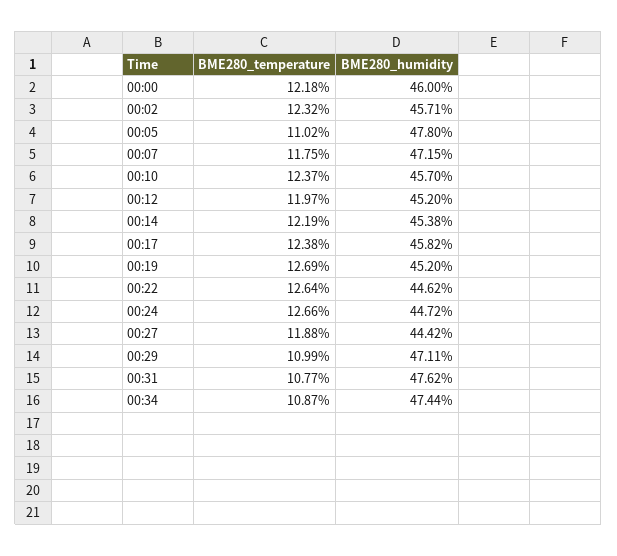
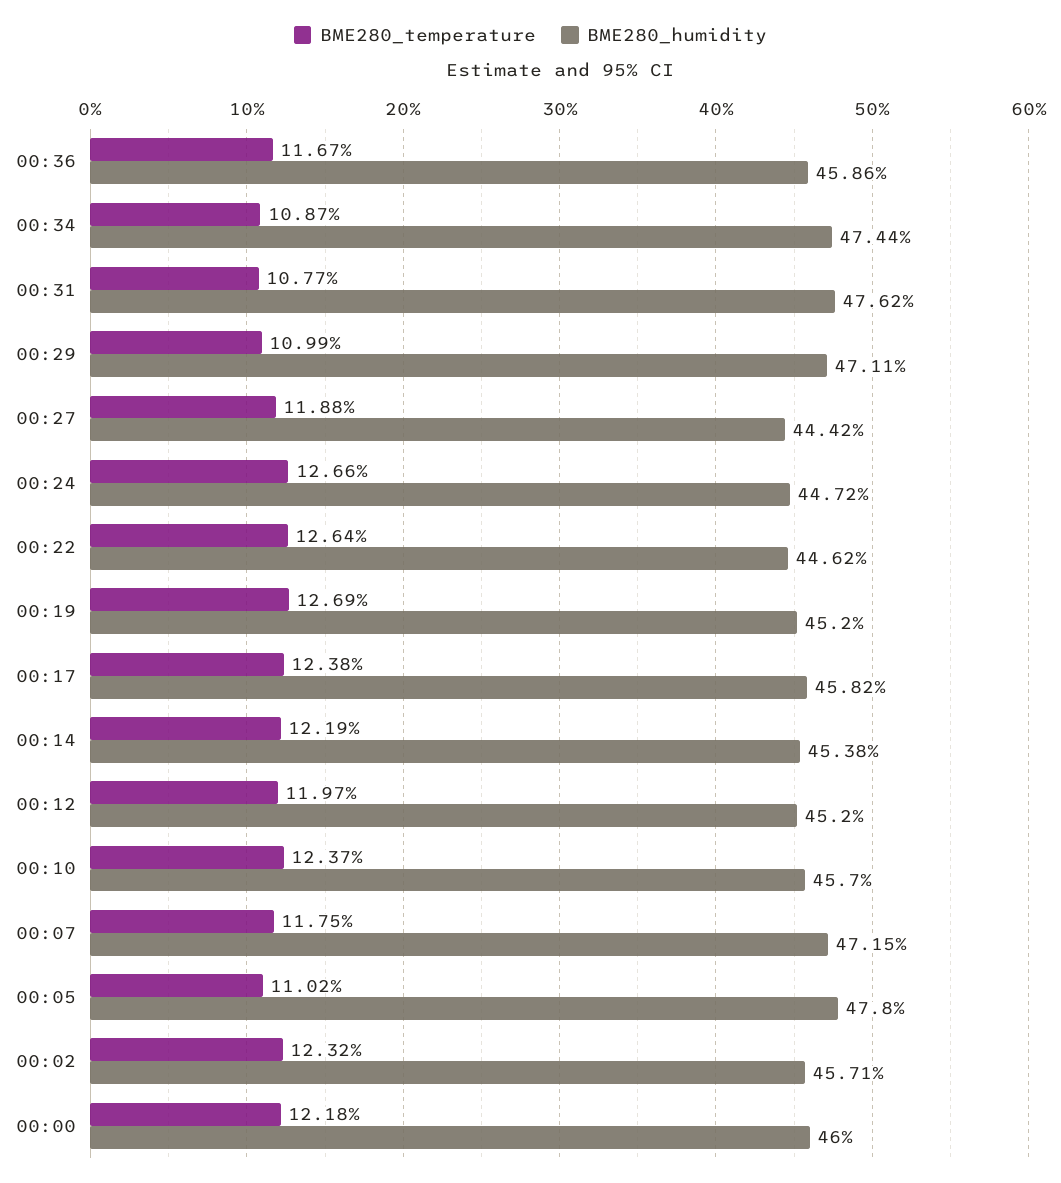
BME280_temperature, 00:36: none -> 11.67
BME280_humidity, 00:36: none -> 45.86

